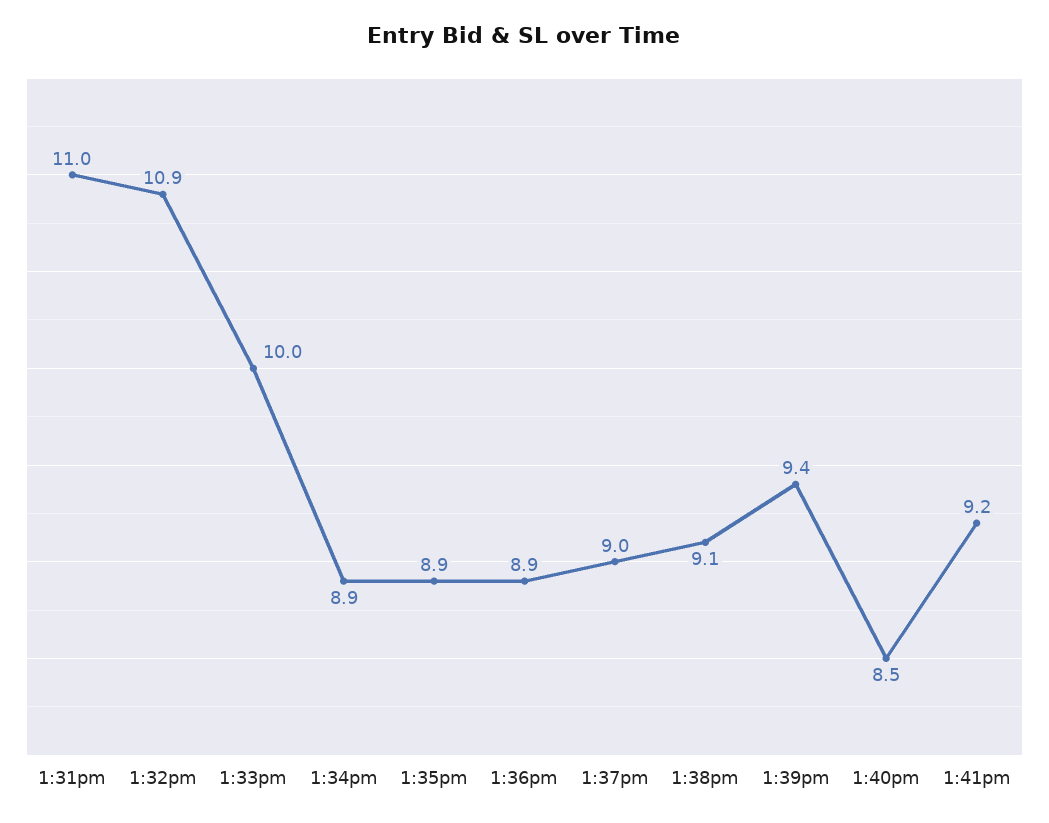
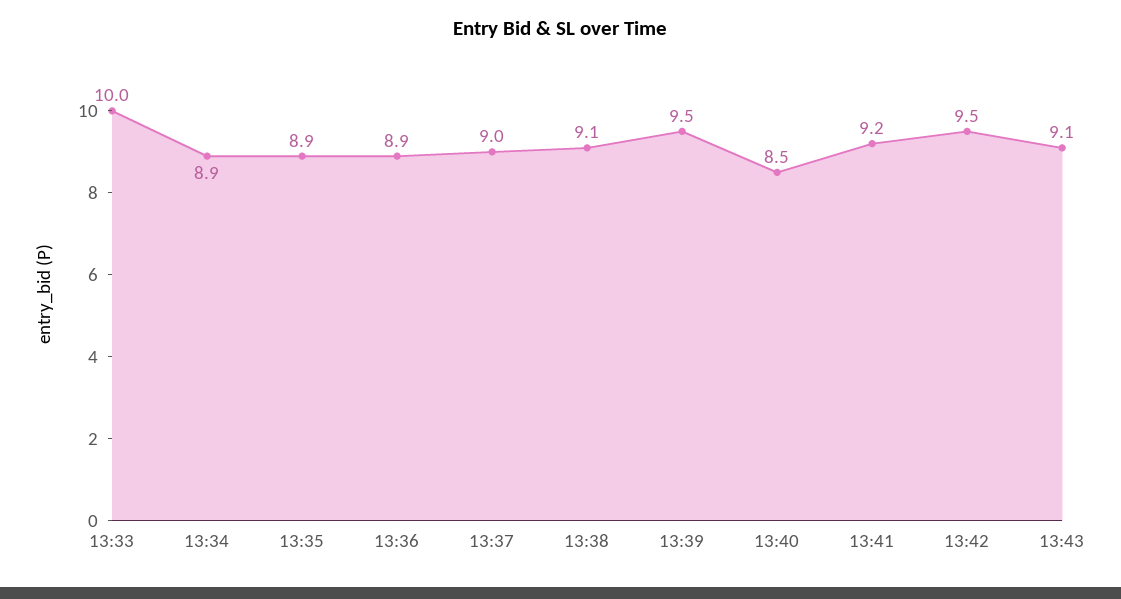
1:31pm: 11 -> none
1:32pm: 10.9 -> none
1:39pm: 9.4 -> 9.5
13:42: none -> 9.5
13:43: none -> 9.1

